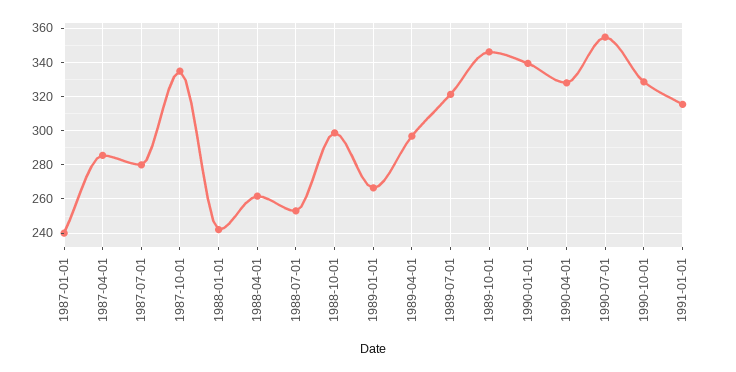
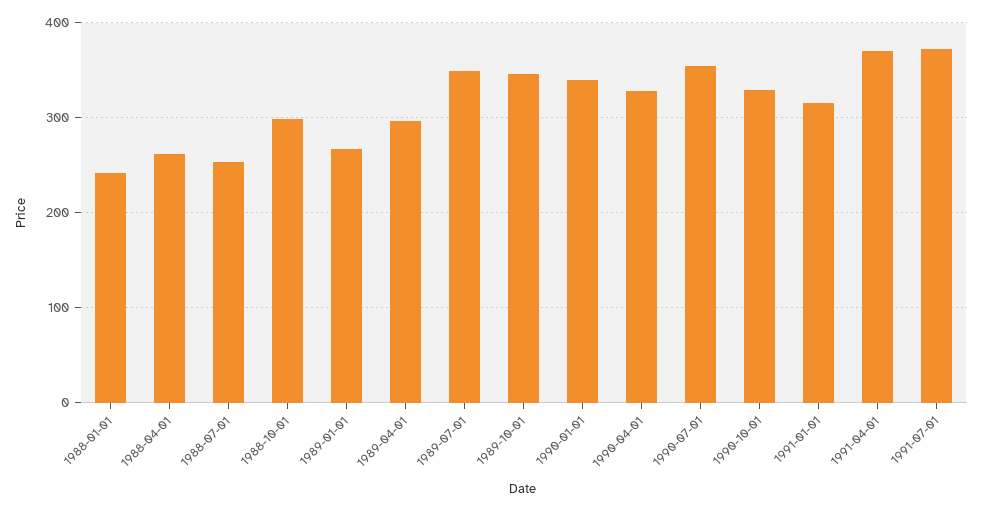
1987-01-01: 240 -> none
1987-04-01: 285 -> none
1987-07-01: 280 -> none
1987-10-01: 335 -> none
1989-07-01: 320 -> 350
1991-04-01: none -> 370
1991-07-01: none -> 370

